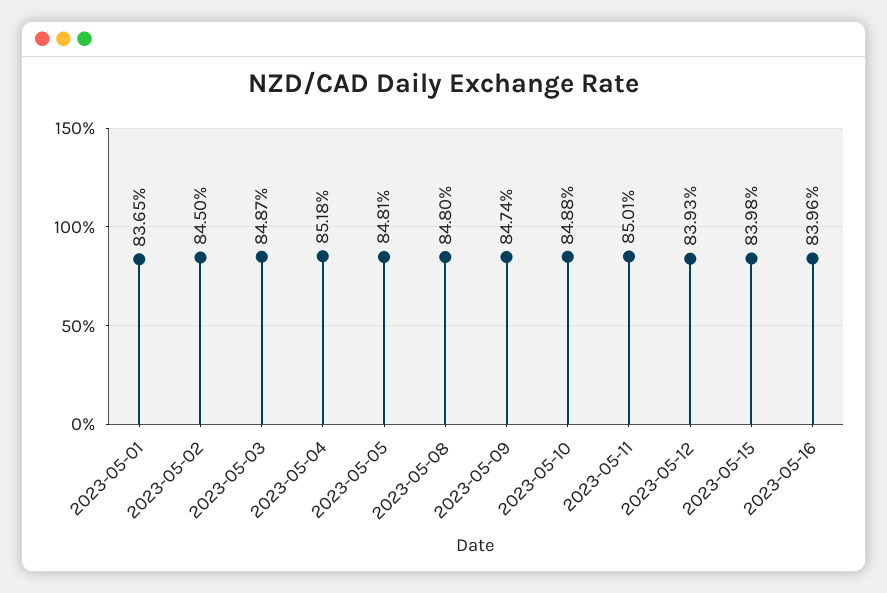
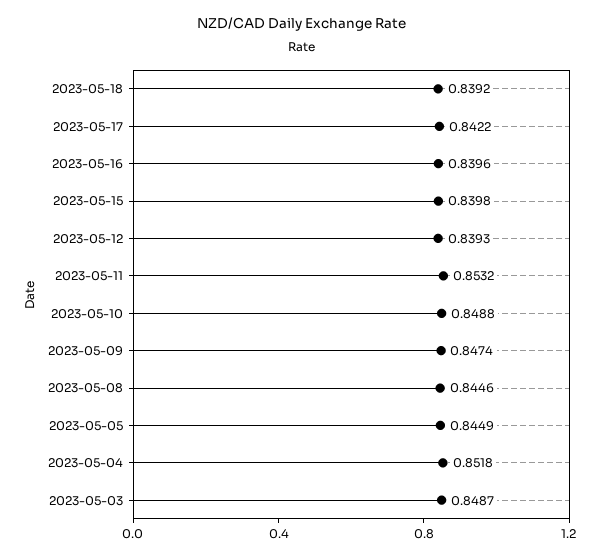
2023-05-01: 0.8365 -> none
2023-05-02: 0.845 -> none
2023-05-05: 0.8481 -> 0.8449
2023-05-08: 0.848 -> 0.8446
2023-05-11: 0.8501 -> 0.8532
2023-05-18: none -> 0.8392
2023-05-17: none -> 0.8422

